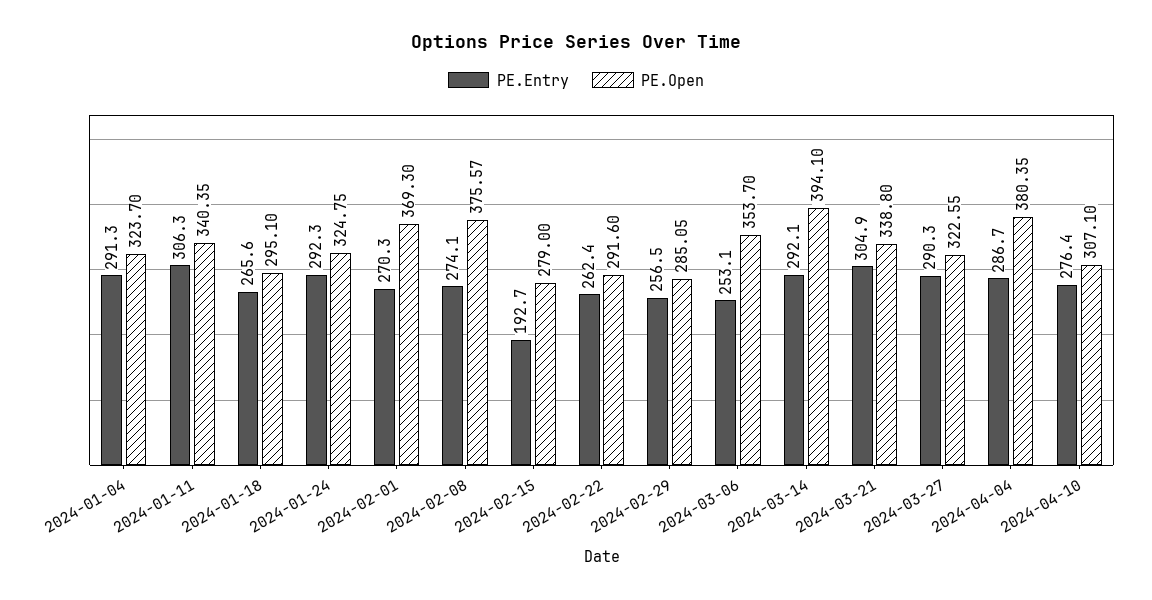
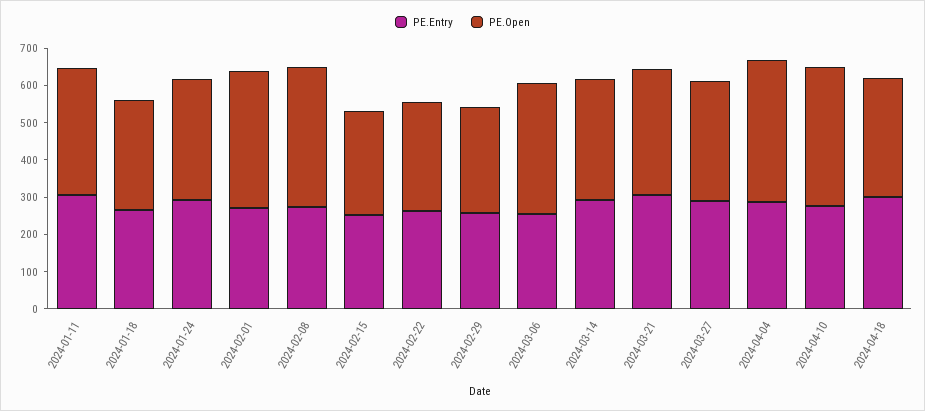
PE.Entry, 2024-01-04: 291.3 -> none
PE.Open, 2024-01-04: 323.7 -> none
PE.Entry, 2024-02-15: 192.7 -> 250
PE.Open, 2024-03-14: 394.1 -> 325
PE.Open, 2024-04-10: 307.1 -> 375
PE.Entry, 2024-04-18: none -> 300
PE.Open, 2024-04-18: none -> 325

